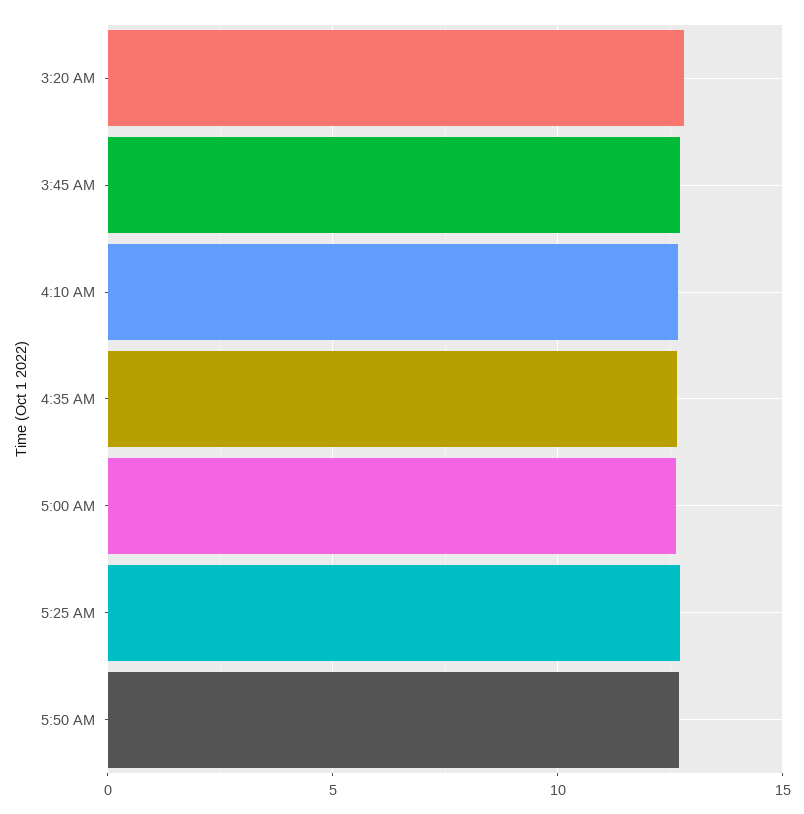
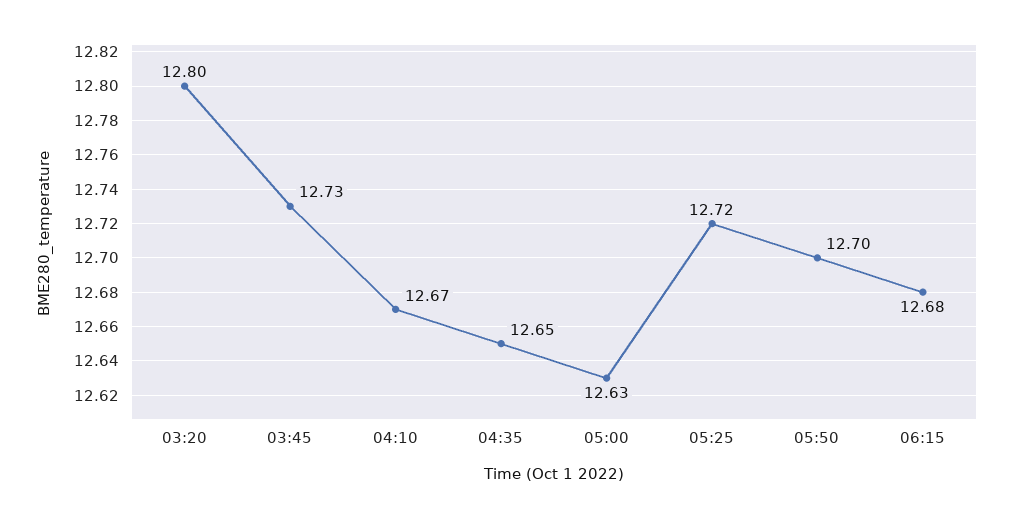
06:15: none -> 12.68

